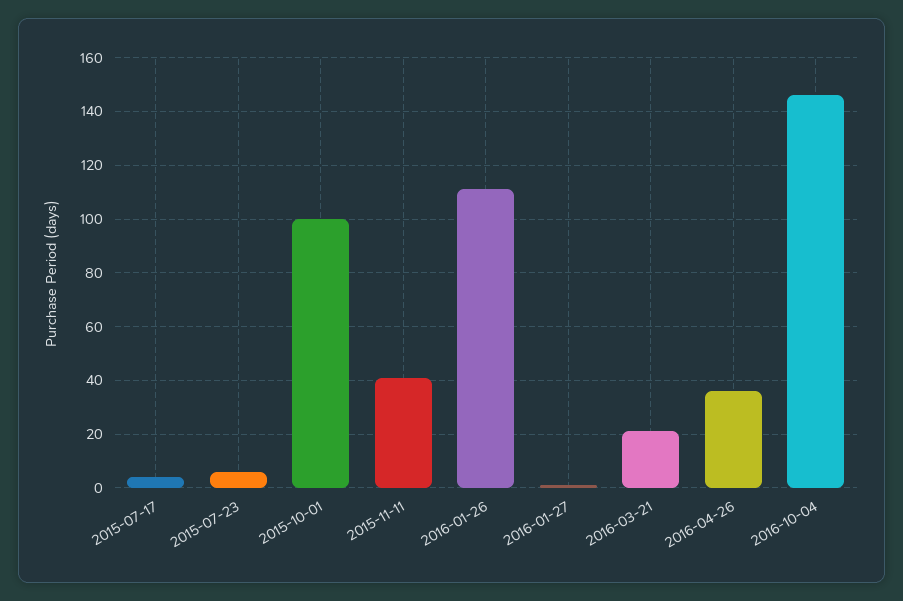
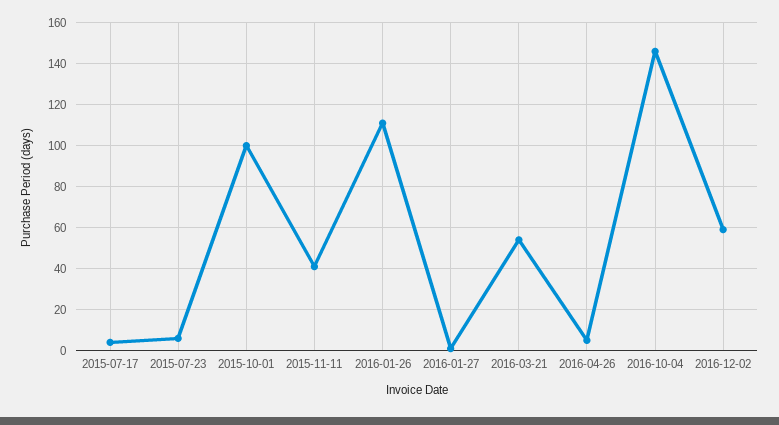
2016-03-21: 20 -> 55
2016-04-26: 35 -> 5
2016-12-02: none -> 60

